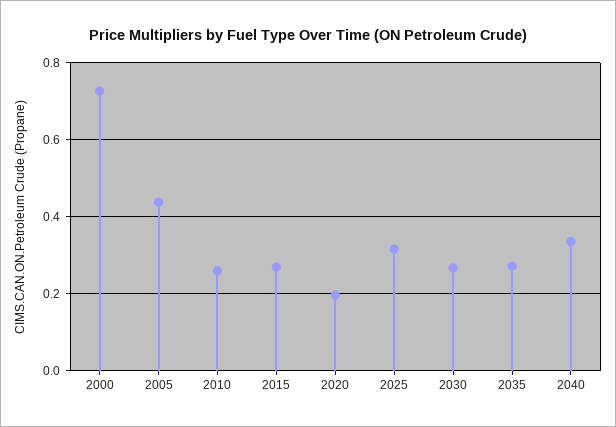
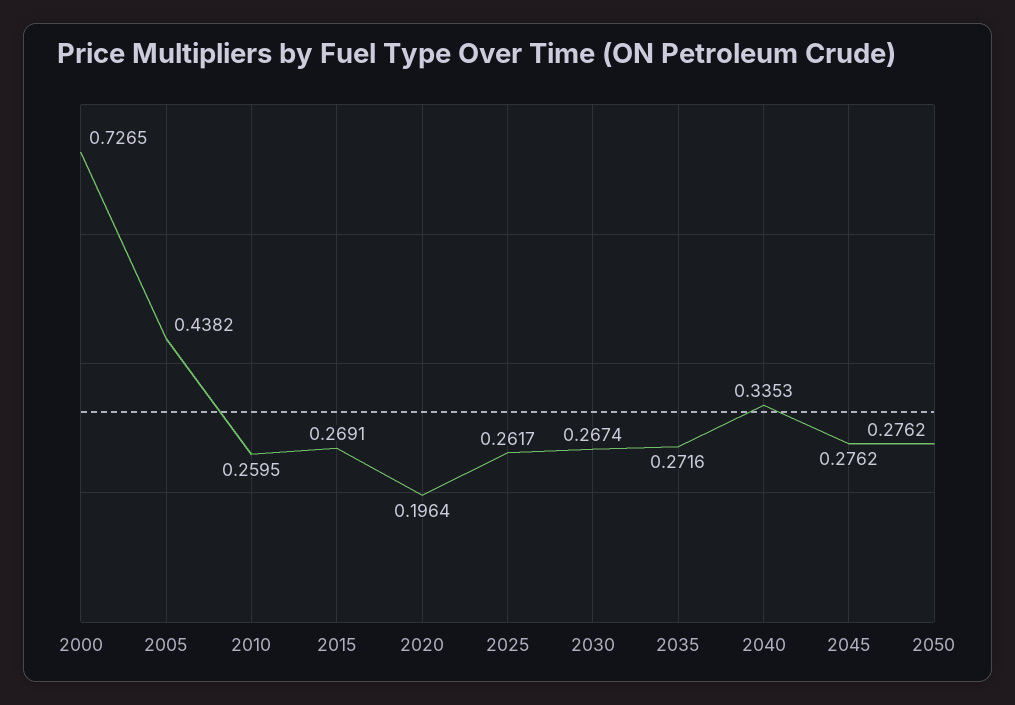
2025: 0.32 -> 0.2617
2045: none -> 0.2762
2050: none -> 0.2762

